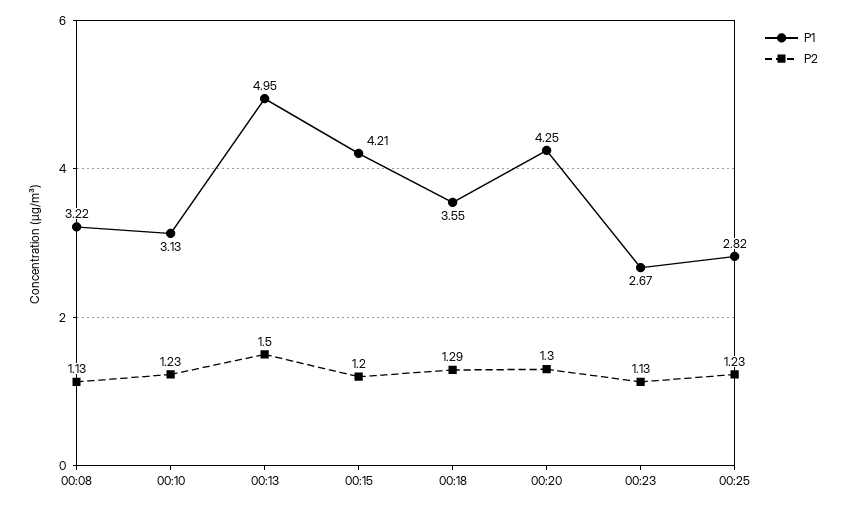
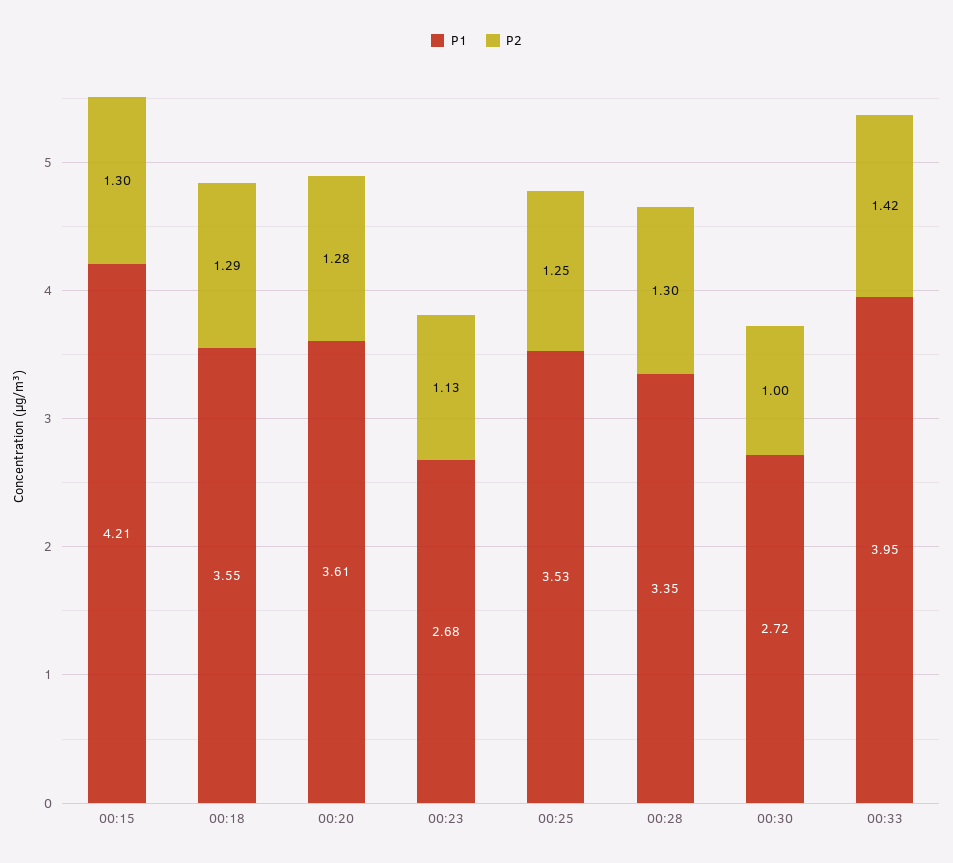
P1, 00:08: 3.22 -> none
P2, 00:08: 1.13 -> none
P1, 00:10: 3.13 -> none
P2, 00:10: 1.23 -> none
P1, 00:13: 4.95 -> none
P2, 00:13: 1.5 -> none
P2, 00:15: 1.2 -> 1.3
P1, 00:20: 4.25 -> 3.61
P2, 00:20: 1.3 -> 1.28
P1, 00:23: 2.67 -> 2.68
P1, 00:25: 2.82 -> 3.53
P2, 00:25: 1.23 -> 1.25
P1, 00:28: none -> 3.35
P2, 00:28: none -> 1.3
P1, 00:30: none -> 2.72
P2, 00:30: none -> 1
P1, 00:33: none -> 3.95
P2, 00:33: none -> 1.42

